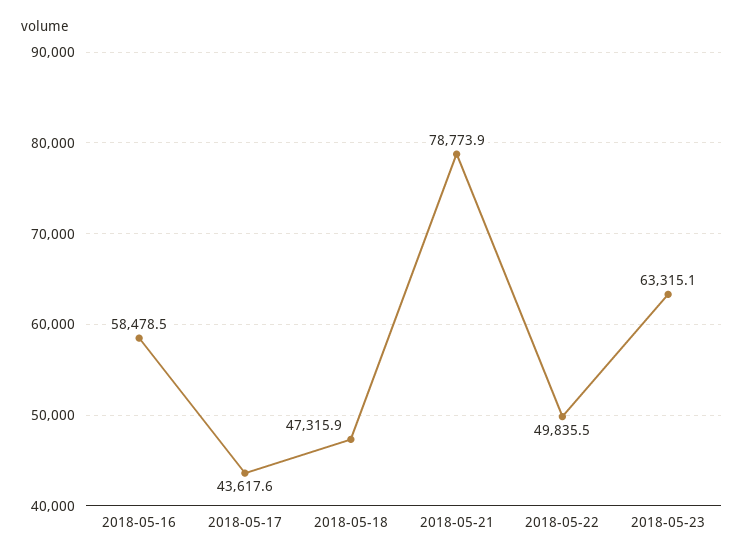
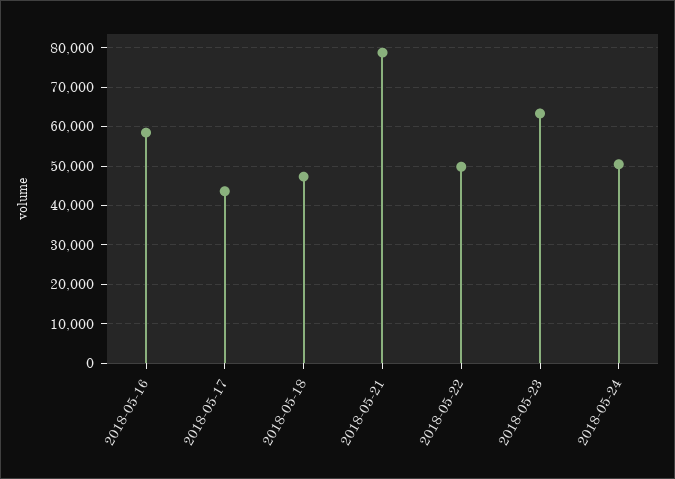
2018-05-24: none -> 50000

